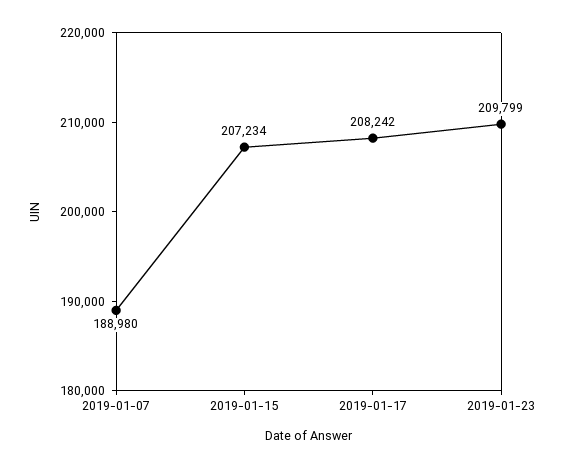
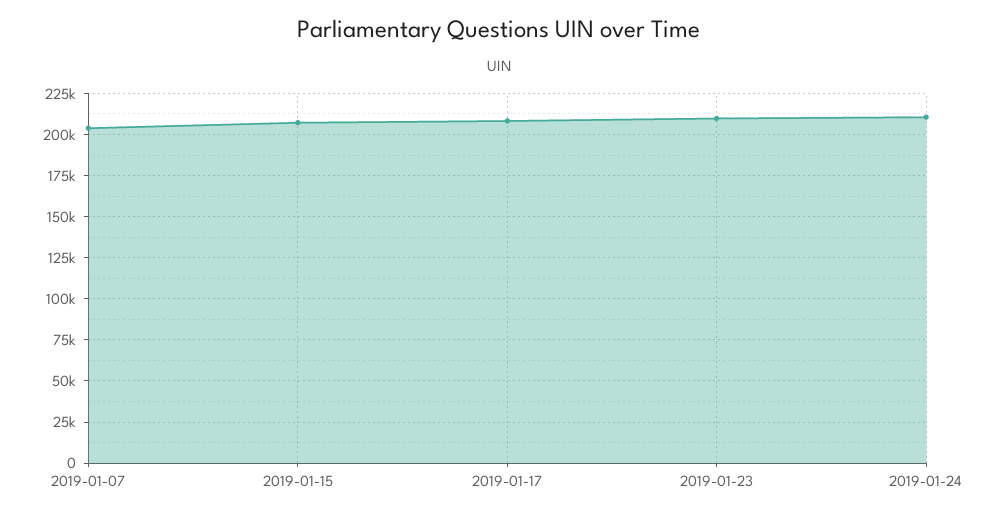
2019-01-07: 188980 -> 205000
2019-01-24: none -> 210000

